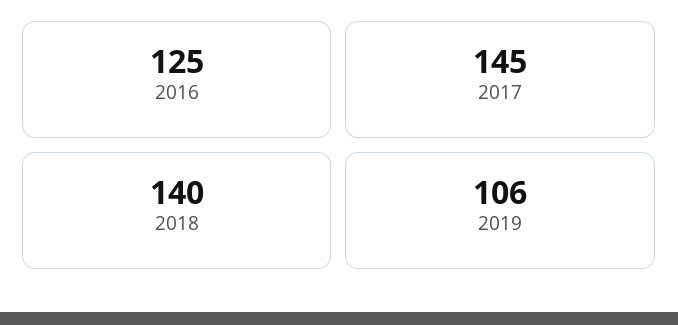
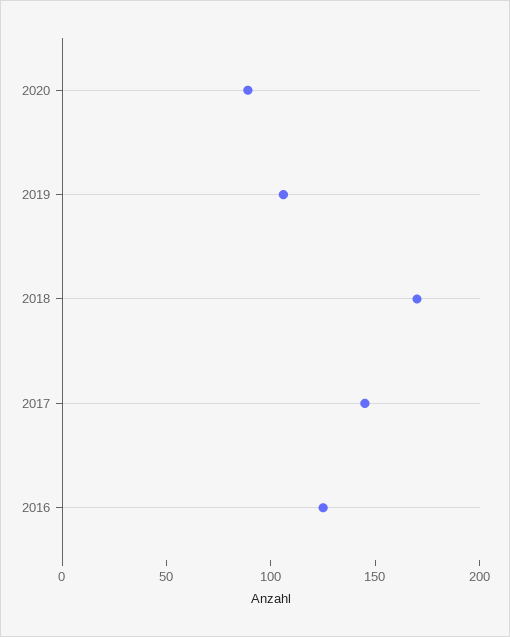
2018: 140 -> 170
2020: none -> 90

